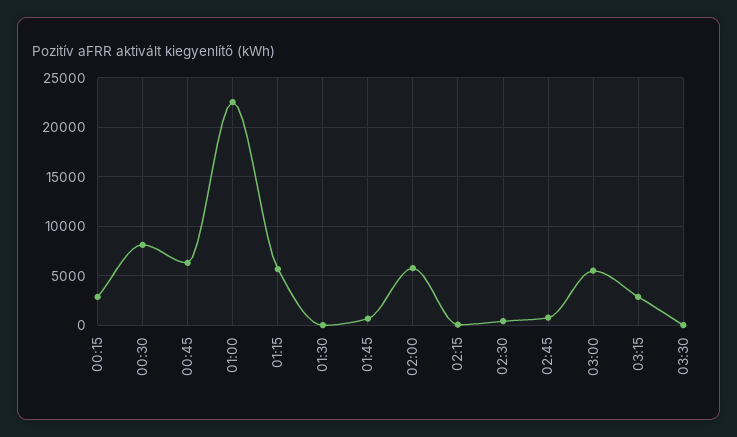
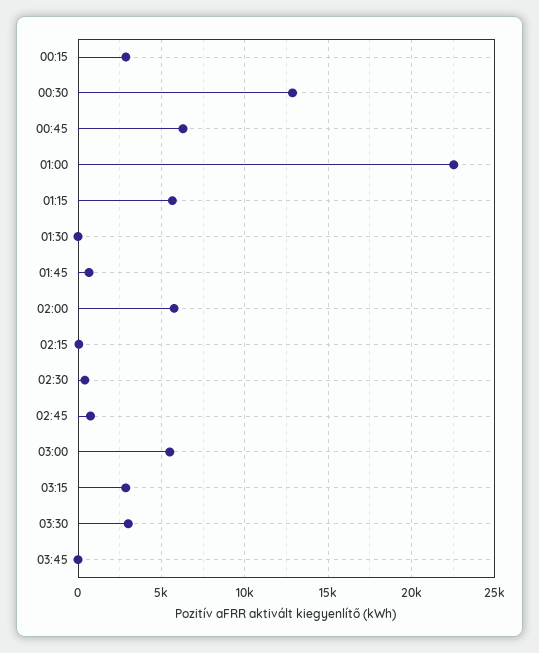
00:30: 8000 -> 13000
03:30: 0 -> 3000
03:45: none -> 0

